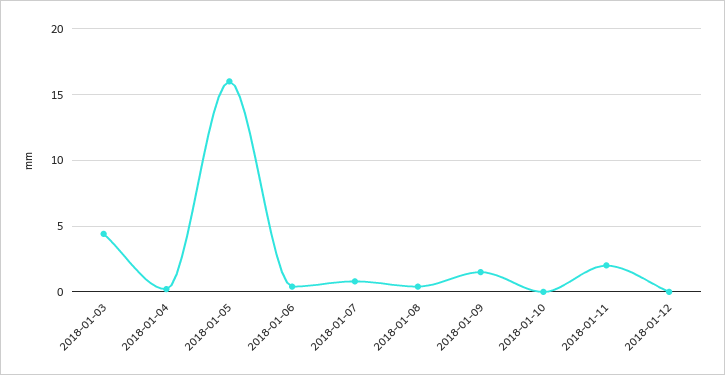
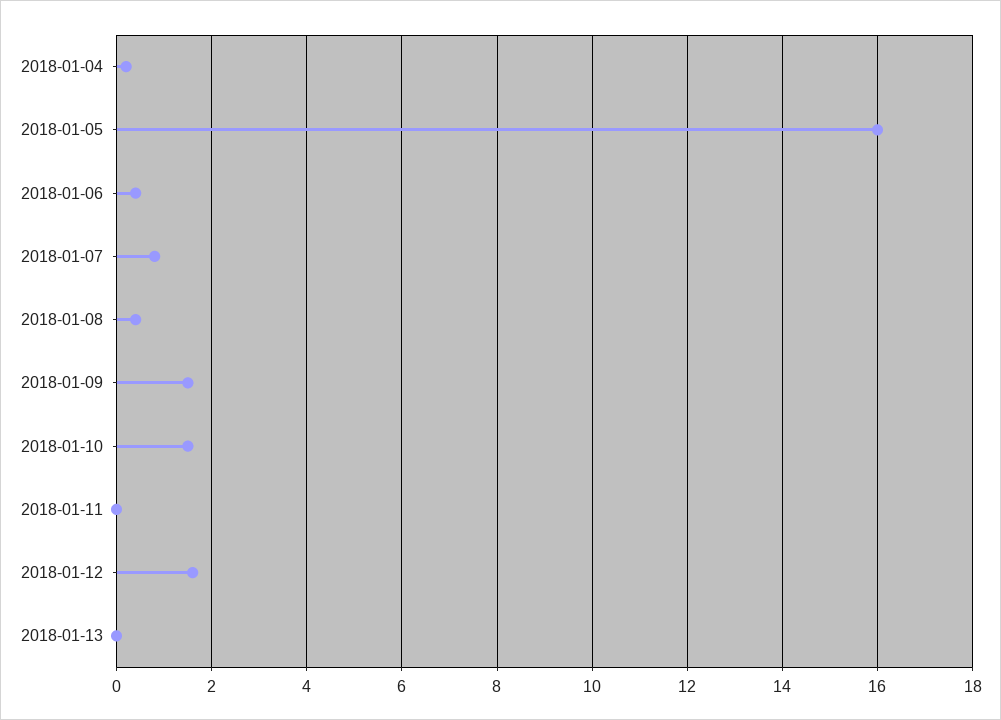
2018-01-03: 4.5 -> none
2018-01-10: 0 -> 1.5
2018-01-11: 2 -> 0
2018-01-12: 0 -> 1.5
2018-01-13: none -> 0

